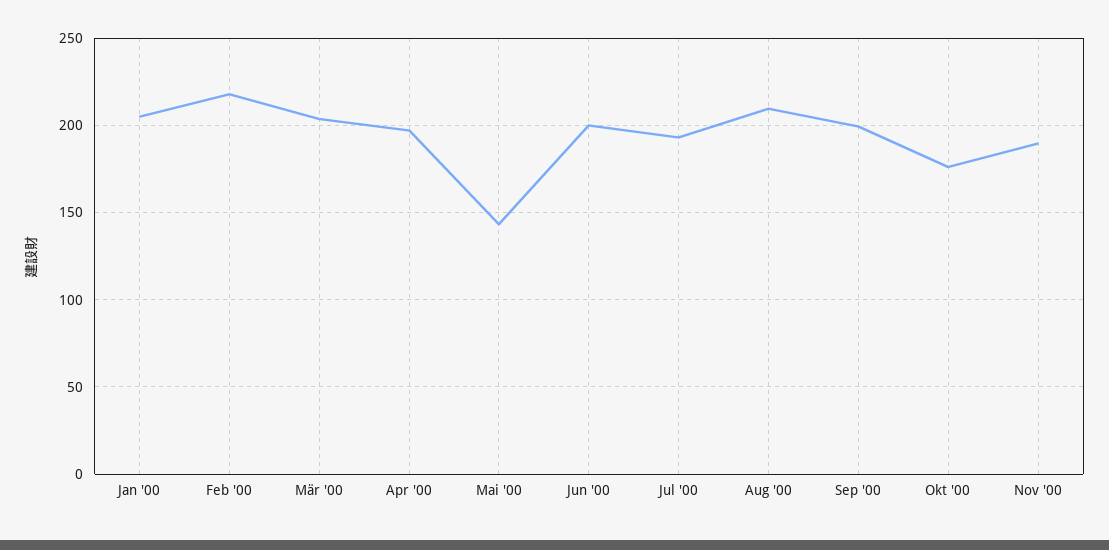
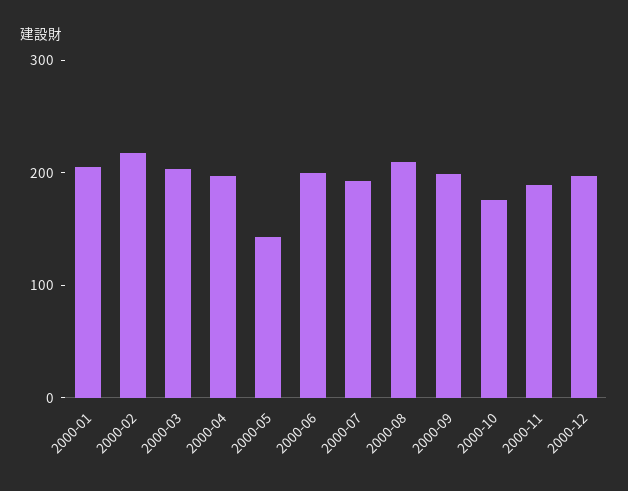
2000-12: none -> 200

